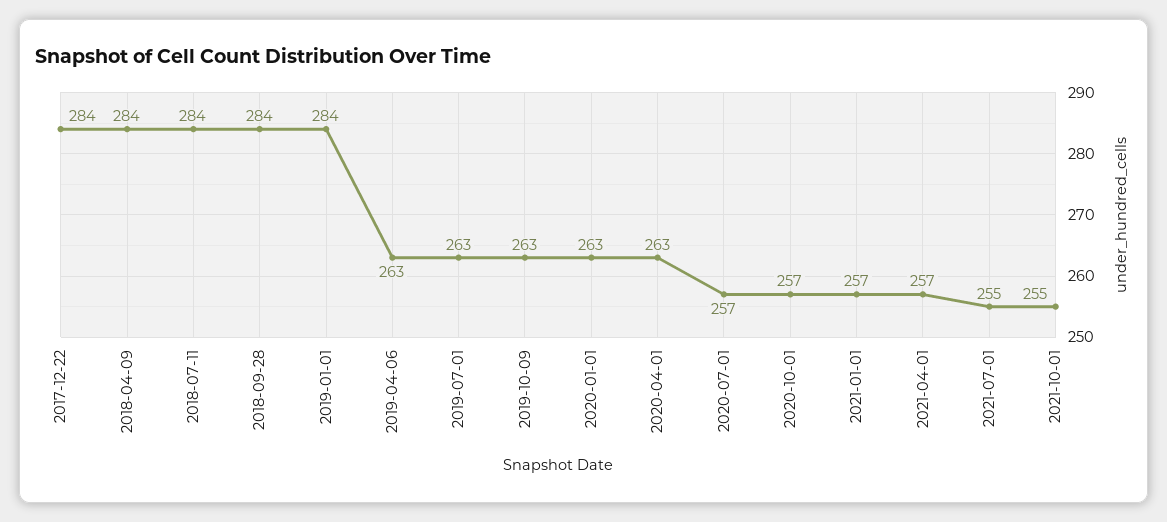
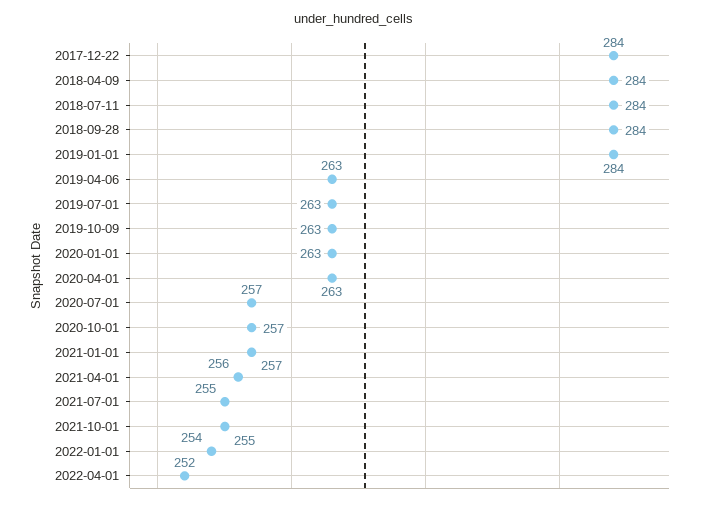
2021-04-01: 257 -> 256
2022-01-01: none -> 254
2022-04-01: none -> 252

